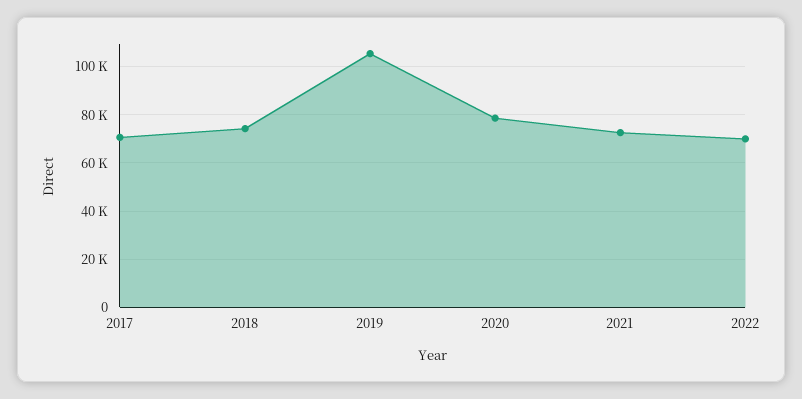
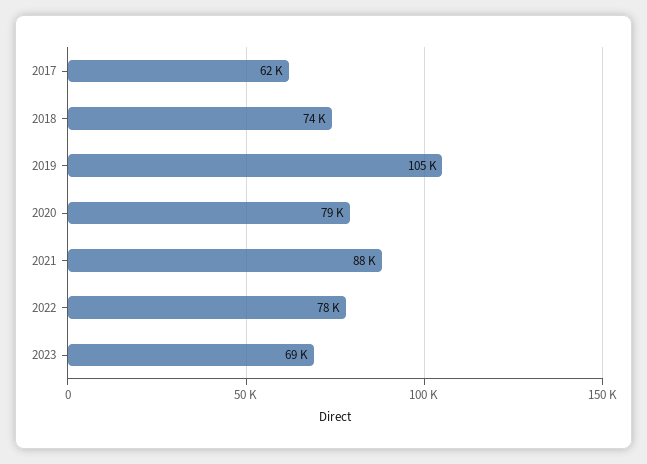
2017: 70000 -> 62000
2021: 72500 -> 88000
2022: 70000 -> 78000
2023: none -> 69000

